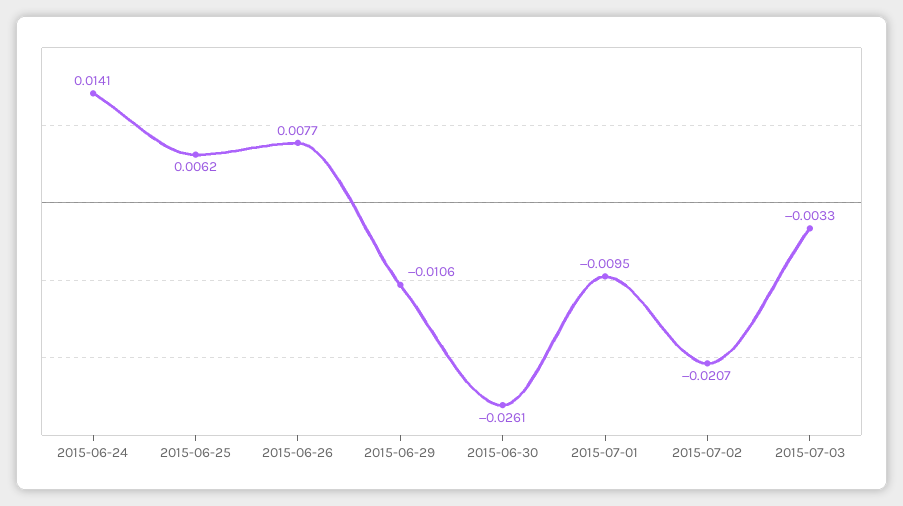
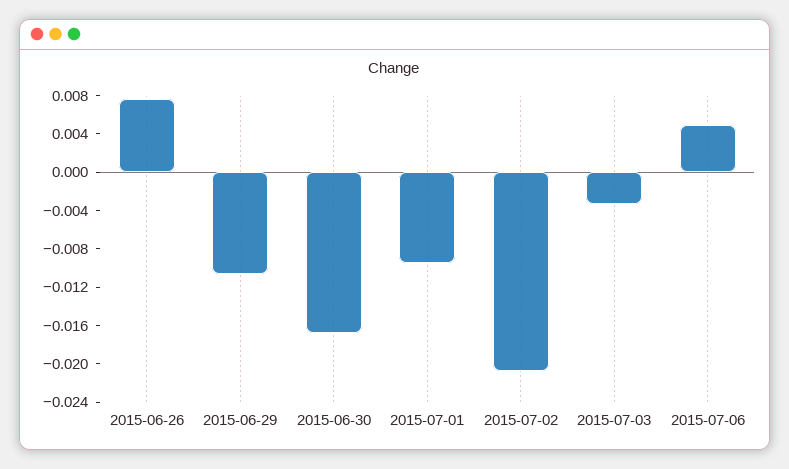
2015-06-24: 0.0141 -> none
2015-06-25: 0.0062 -> none
2015-06-30: -0.0261 -> -0.017
2015-07-06: none -> 0.005

